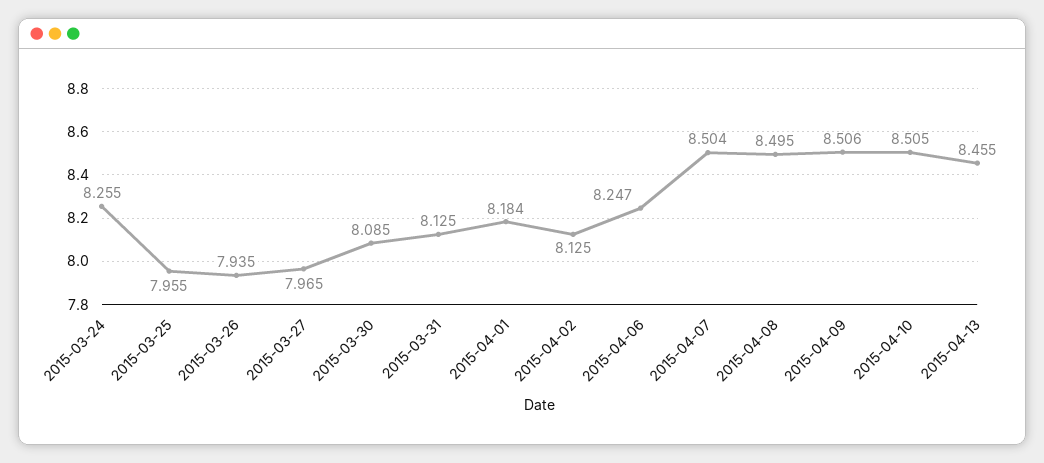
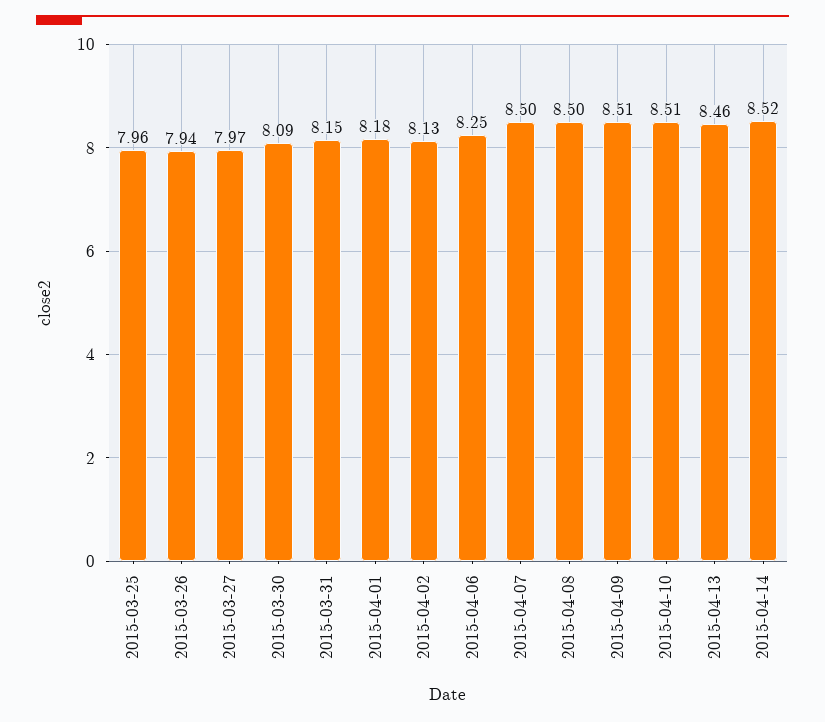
2015-03-24: 8.255 -> none
2015-03-31: 8.125 -> 8.15
2015-04-14: none -> 8.52

